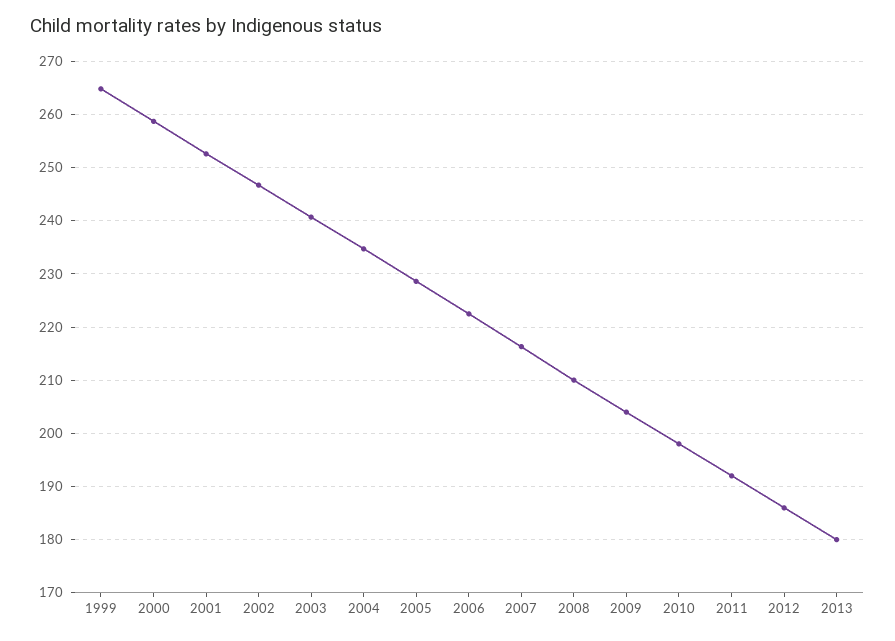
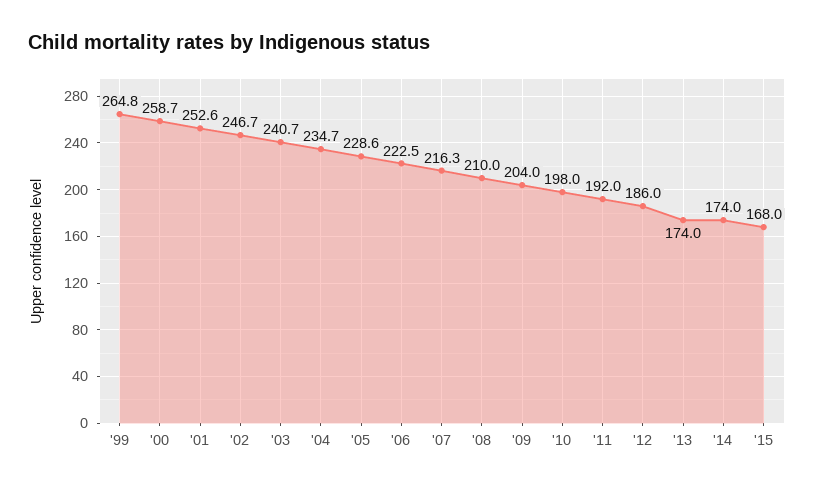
2013: 180 -> 174
'14: none -> 174
'15: none -> 168

